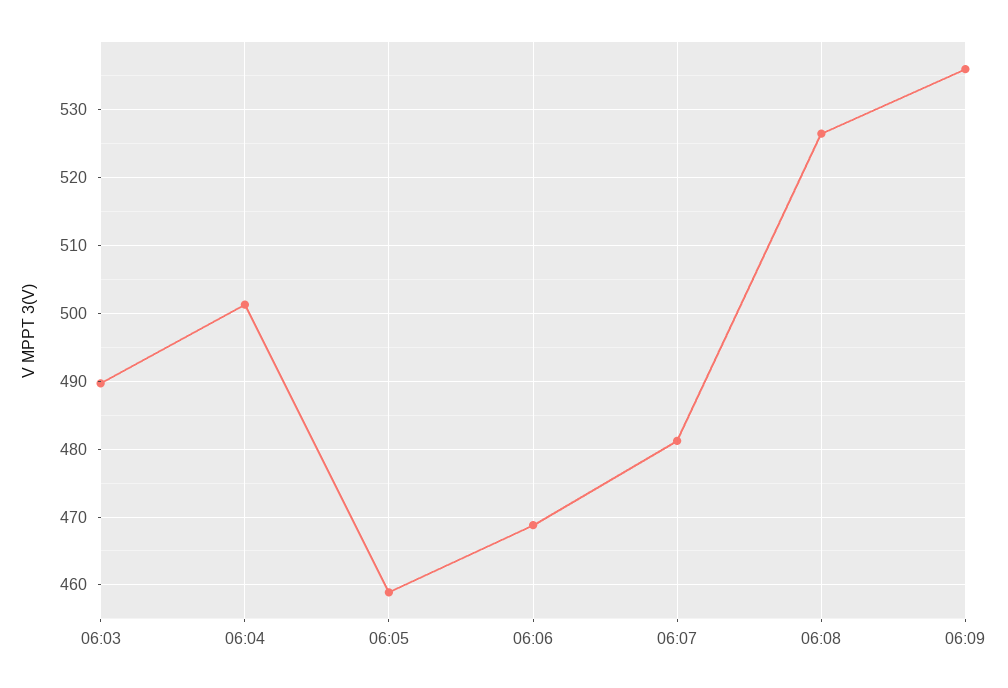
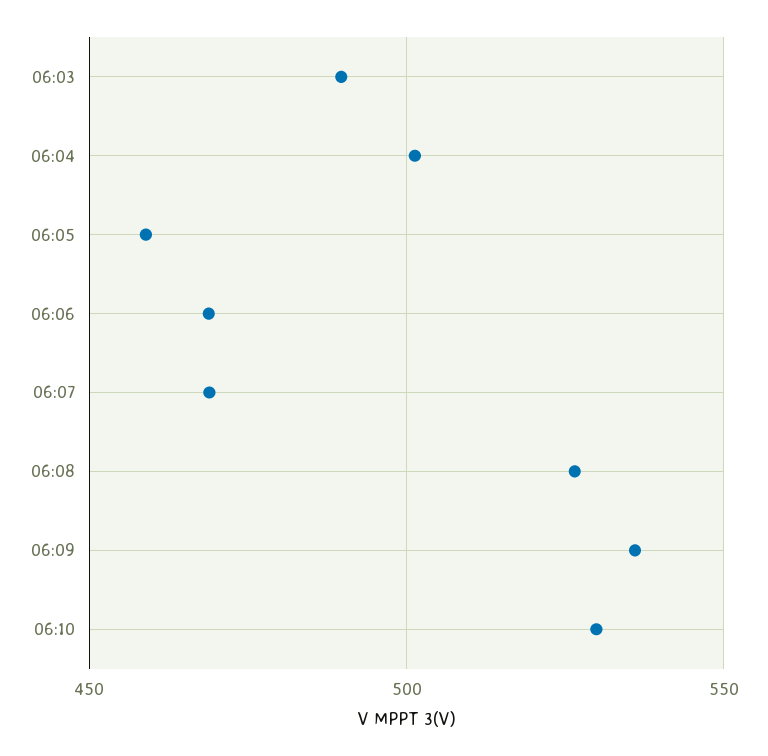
06:07: 481 -> 470
06:10: none -> 530

